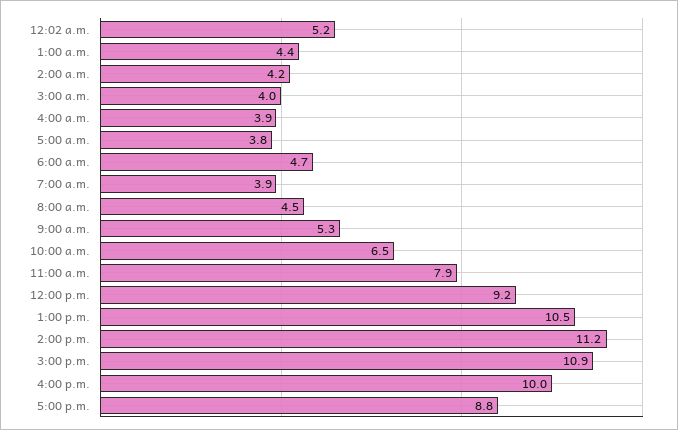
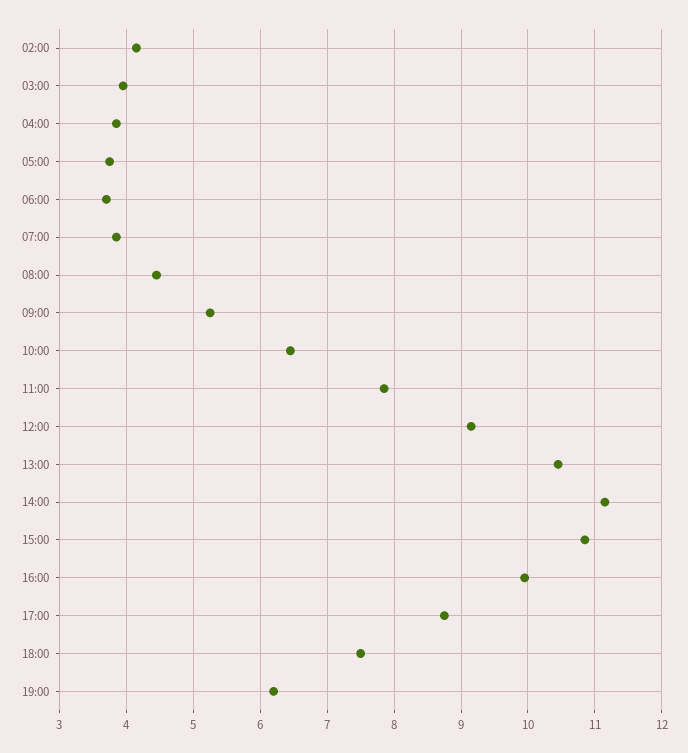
12:02 a.m.: 5.2 -> none
1:00 a.m.: 4.4 -> none
6:00 a.m.: 4.7 -> 3.7
18:00: none -> 7.5
19:00: none -> 6.2

